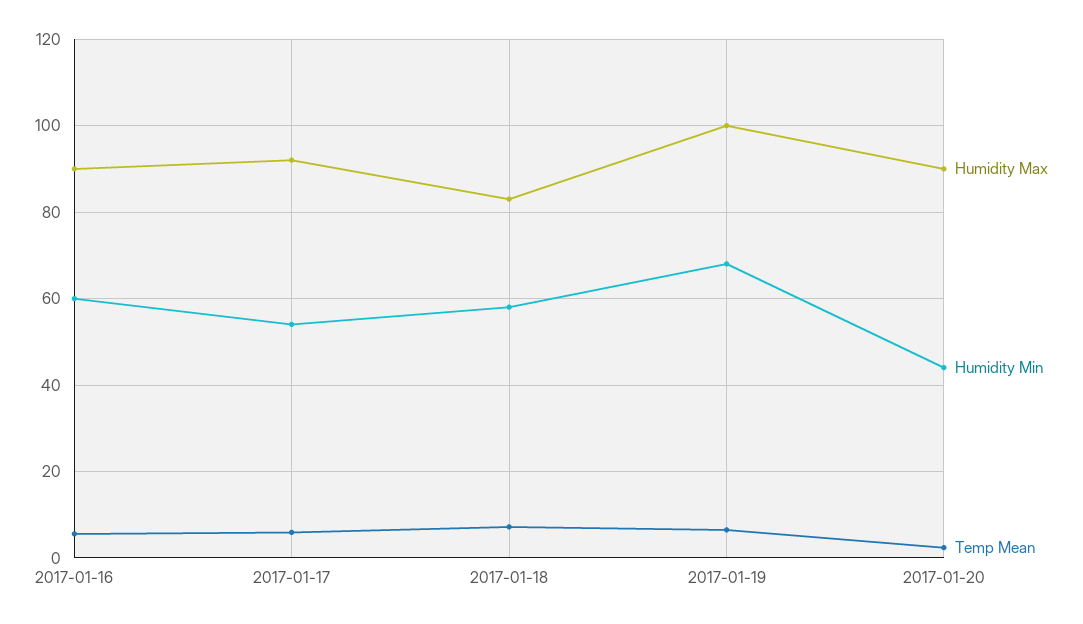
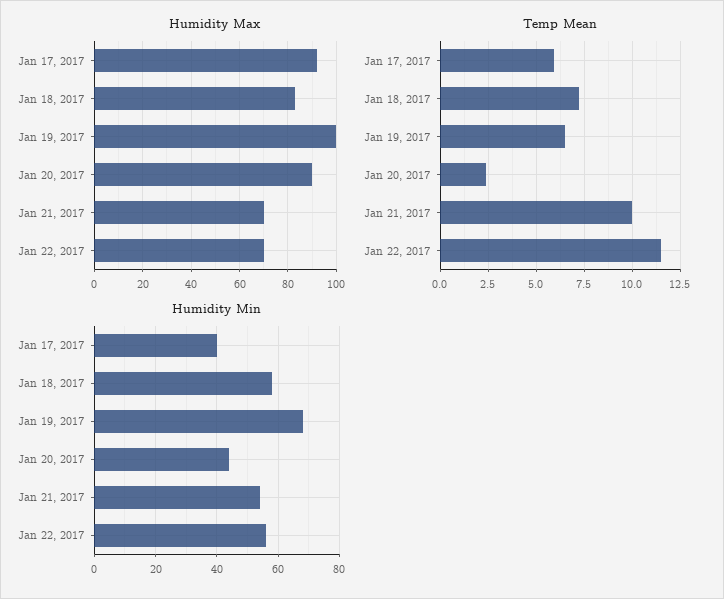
Humidity Max, 2017-01-16: 90 -> none
Humidity Min, 2017-01-16: 60 -> none
Temp Mean, 2017-01-16: 6 -> none
Humidity Min, 2017-01-17: 54 -> 40
Humidity Max, Jan 21, 2017: none -> 70
Humidity Max, Jan 22, 2017: none -> 70
Temp Mean, Jan 21, 2017: none -> 10
Temp Mean, Jan 22, 2017: none -> 11.5
Humidity Min, Jan 21, 2017: none -> 55
Humidity Min, Jan 22, 2017: none -> 55

